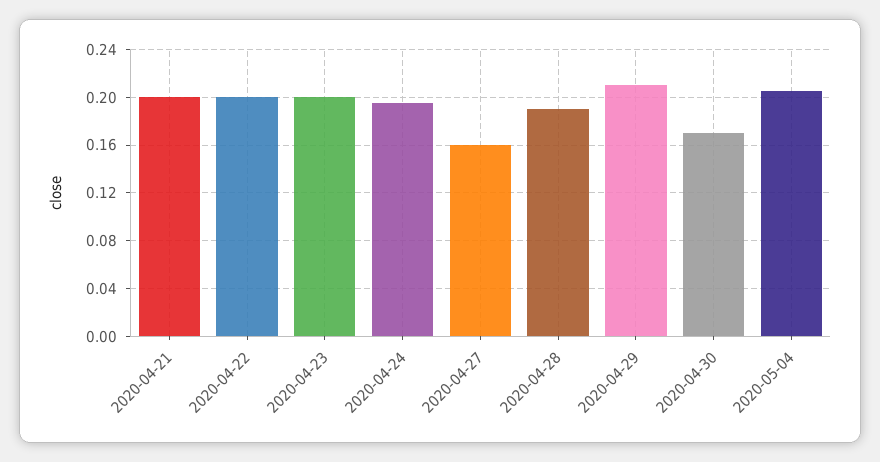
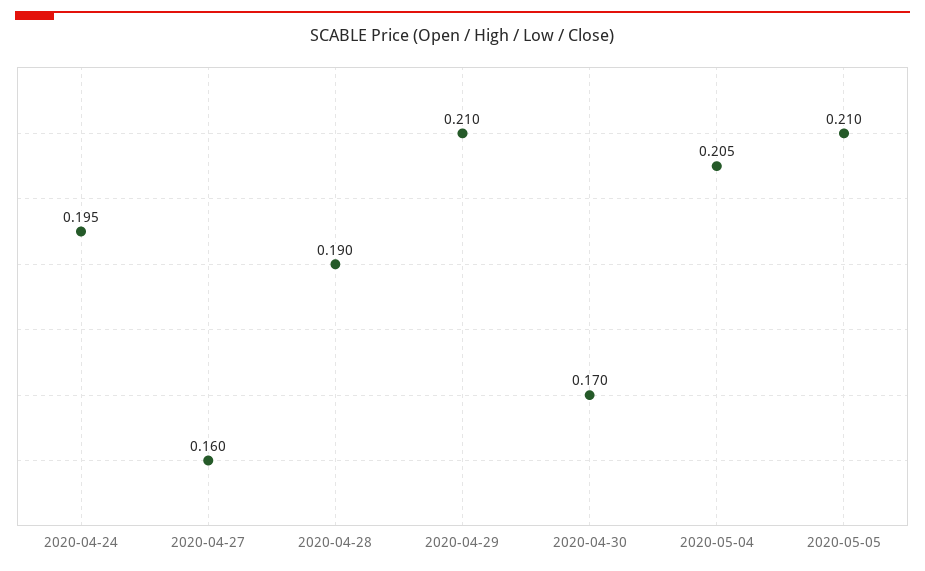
2020-04-21: 0.2 -> none
2020-04-22: 0.2 -> none
2020-04-23: 0.2 -> none
2020-05-05: none -> 0.21

